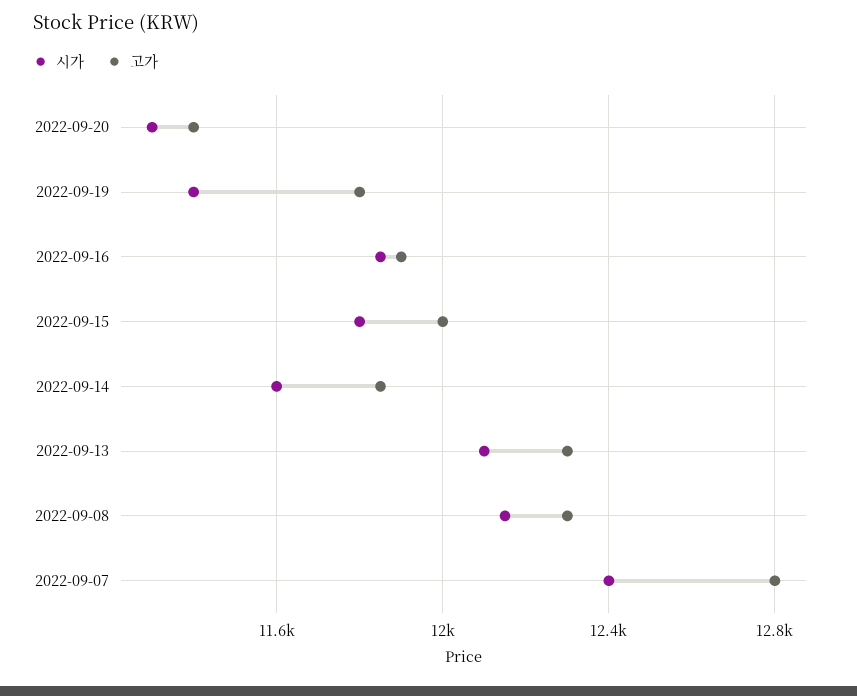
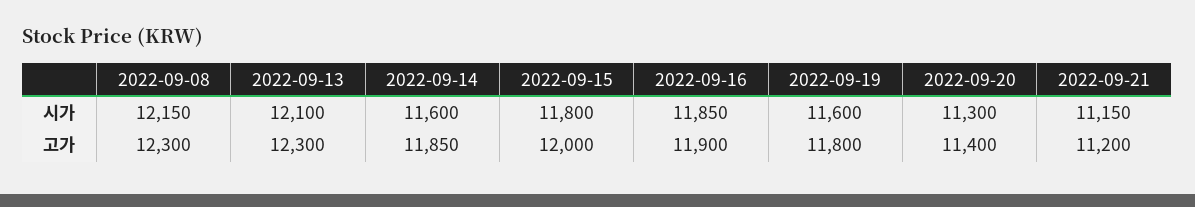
시가, 2022-09-19: 11400 -> 11600
시가, 2022-09-07: 12400 -> none
고가, 2022-09-07: 12800 -> none
시가, 2022-09-21: none -> 11150
고가, 2022-09-21: none -> 11200

